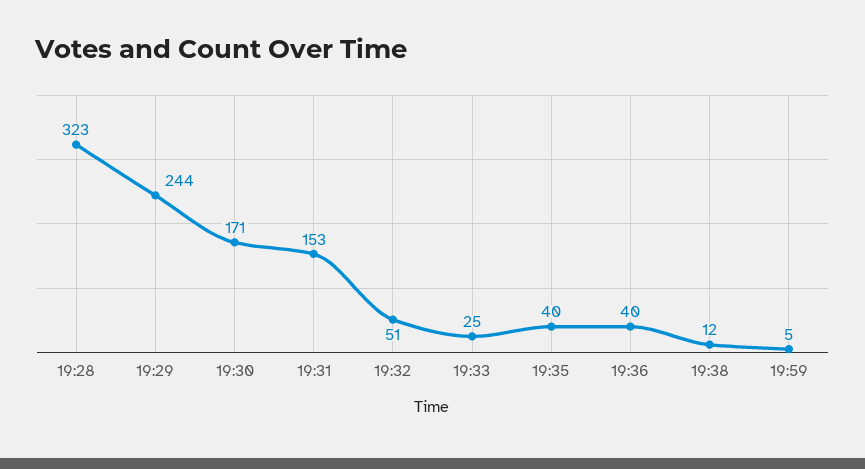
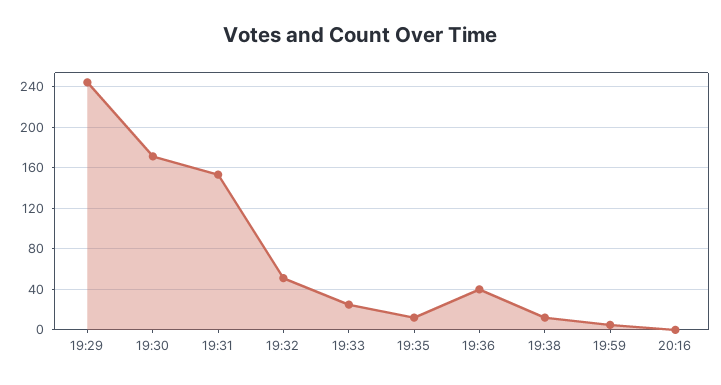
19:28: 323 -> none
19:35: 40 -> 10
20:16: none -> 0

